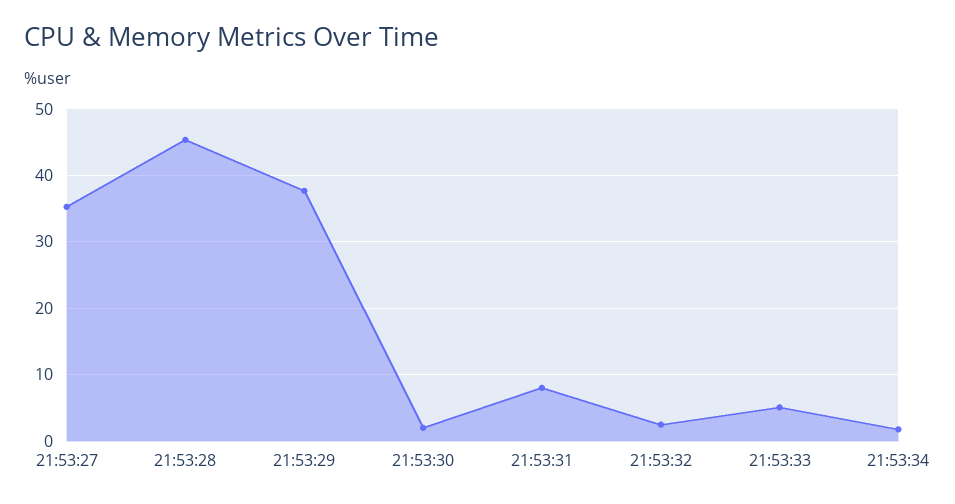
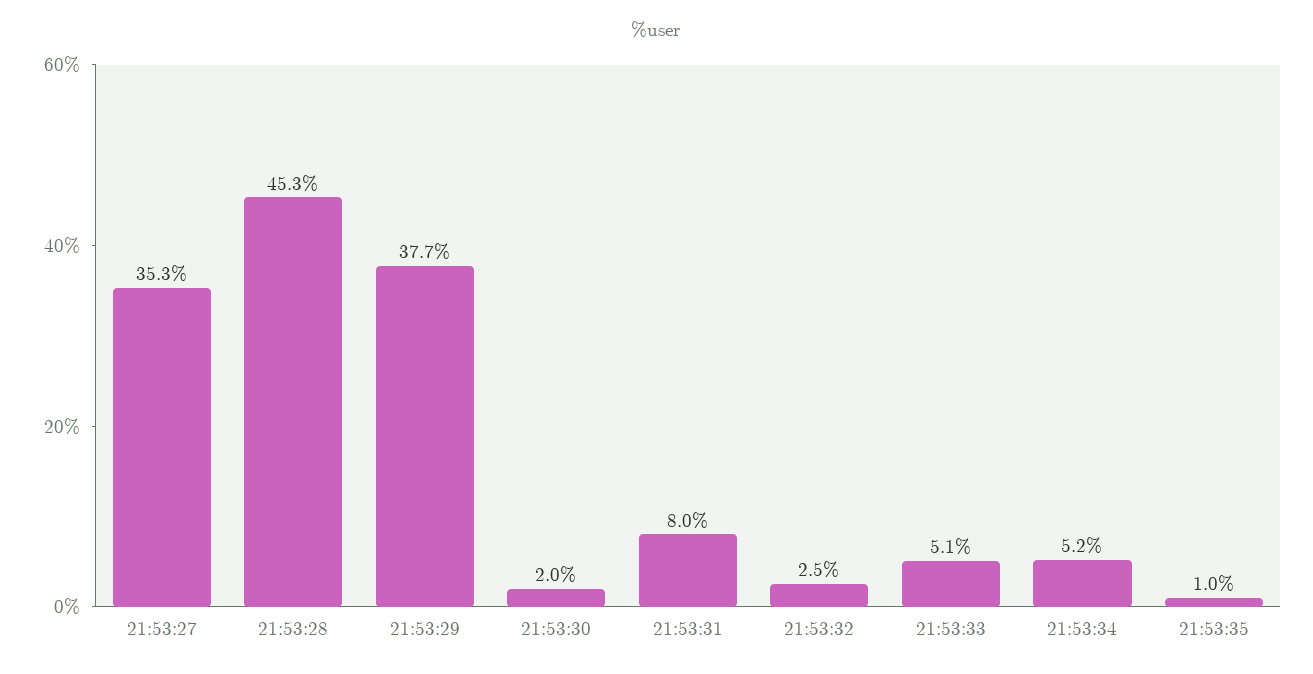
21:53:34: 2 -> 5.2
21:53:35: none -> 1

